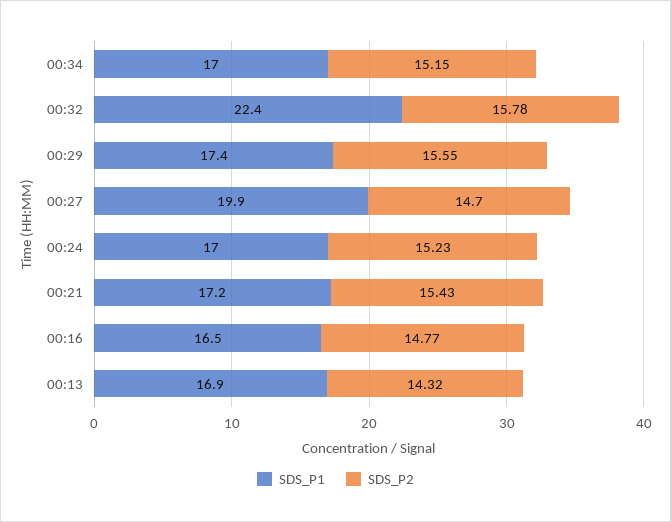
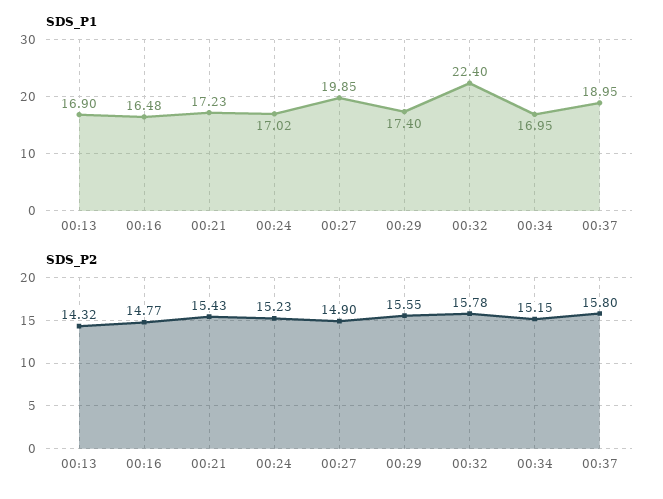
SDS_P2, 00:27: 14.7 -> 14.9
SDS_P1, 00:37: none -> 18.95
SDS_P2, 00:37: none -> 15.8

